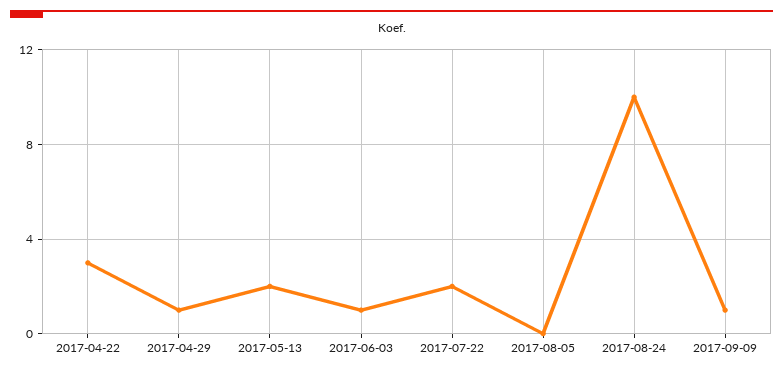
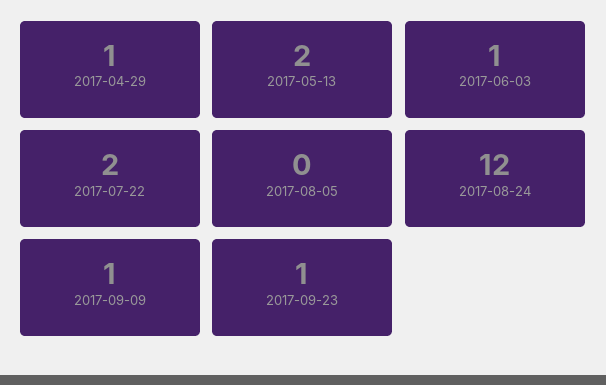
2017-04-22: 3 -> none
2017-08-24: 10 -> 12
2017-09-23: none -> 1

